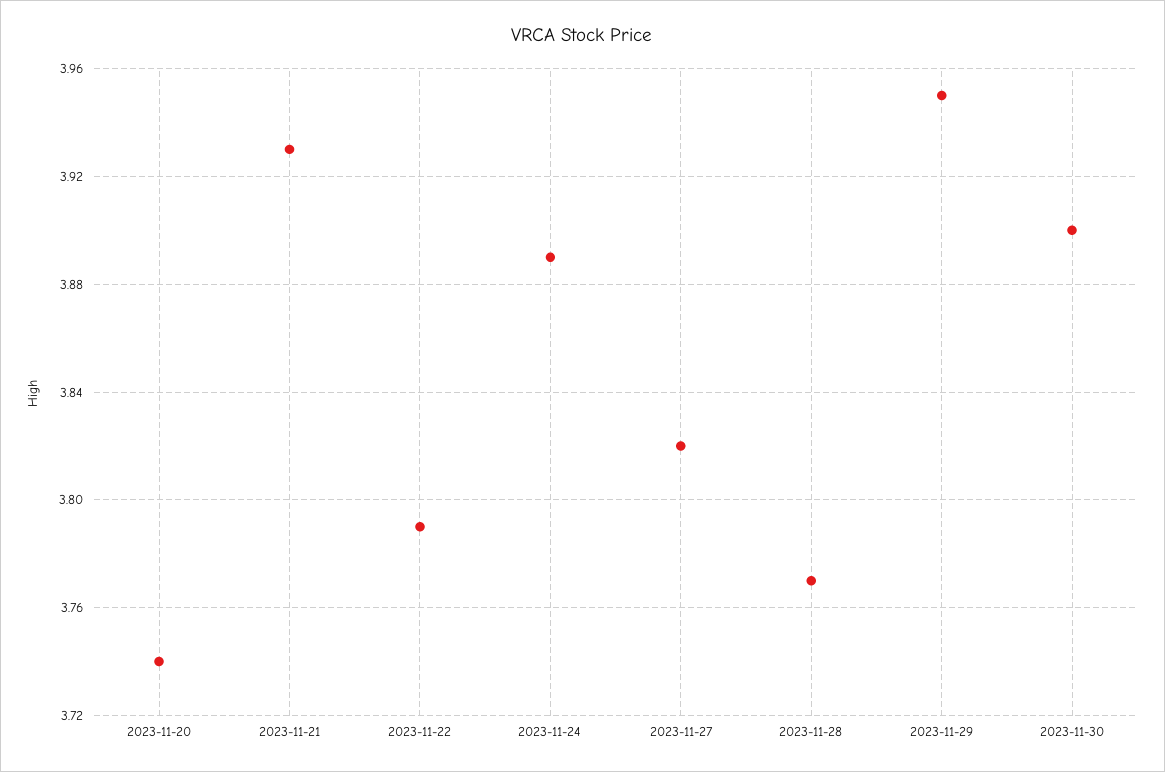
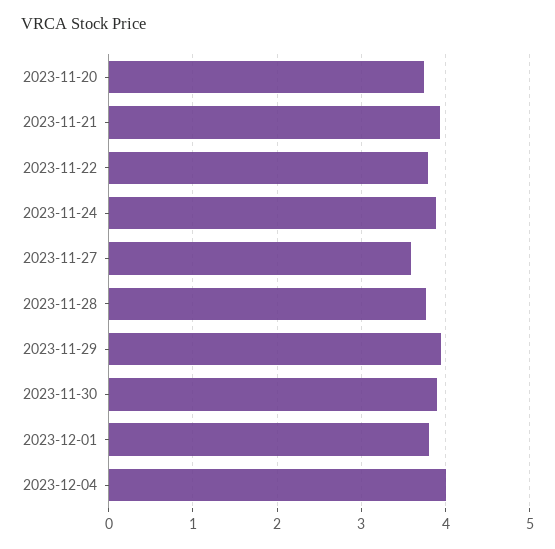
2023-11-27: 3.82 -> 3.6
2023-12-01: none -> 3.8
2023-12-04: none -> 4

